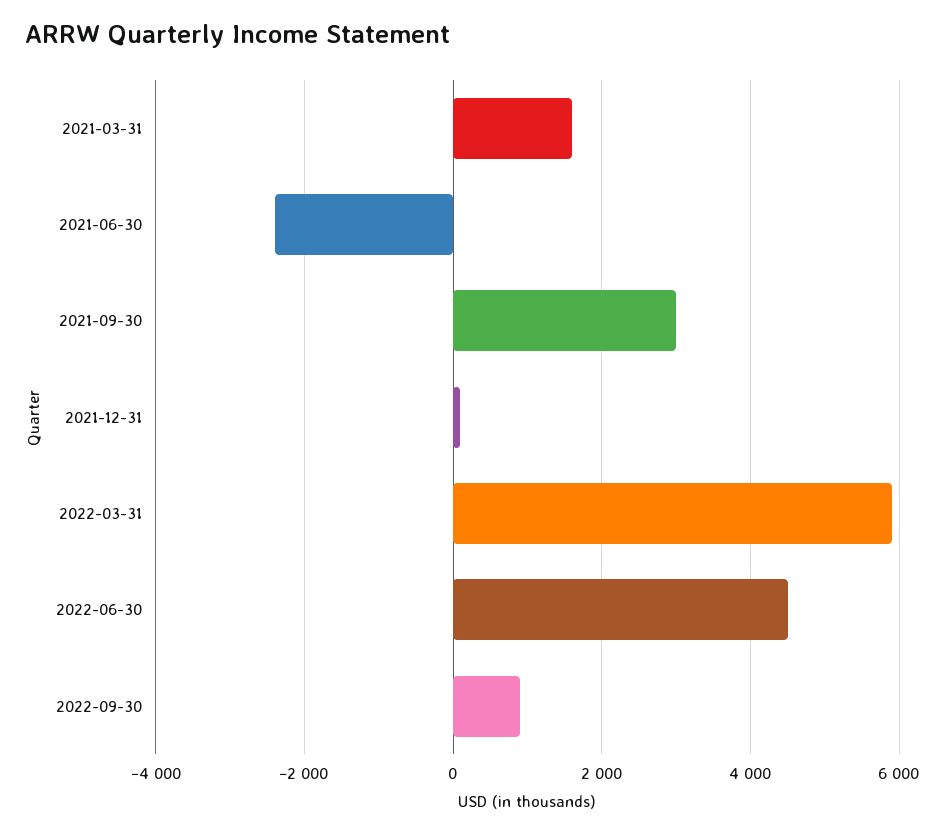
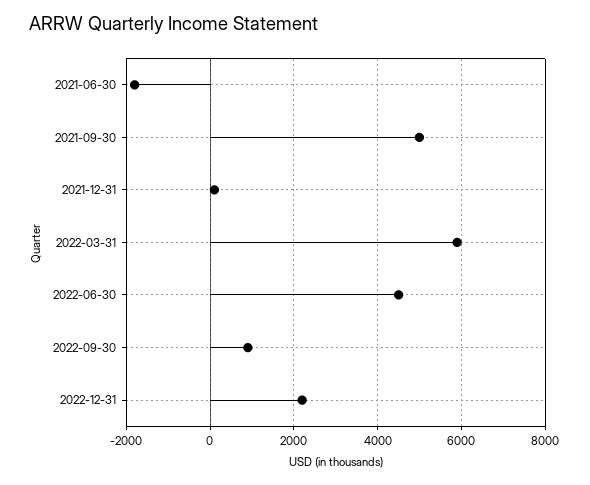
2021-03-31: 1600 -> none
2021-06-30: -2400 -> -1800
2021-09-30: 3000 -> 5000
2022-12-31: none -> 2200

